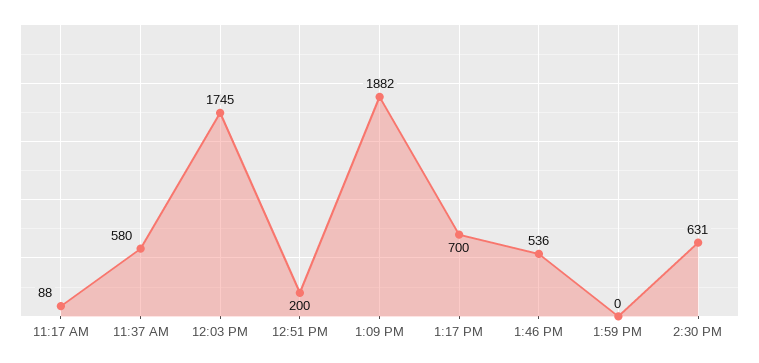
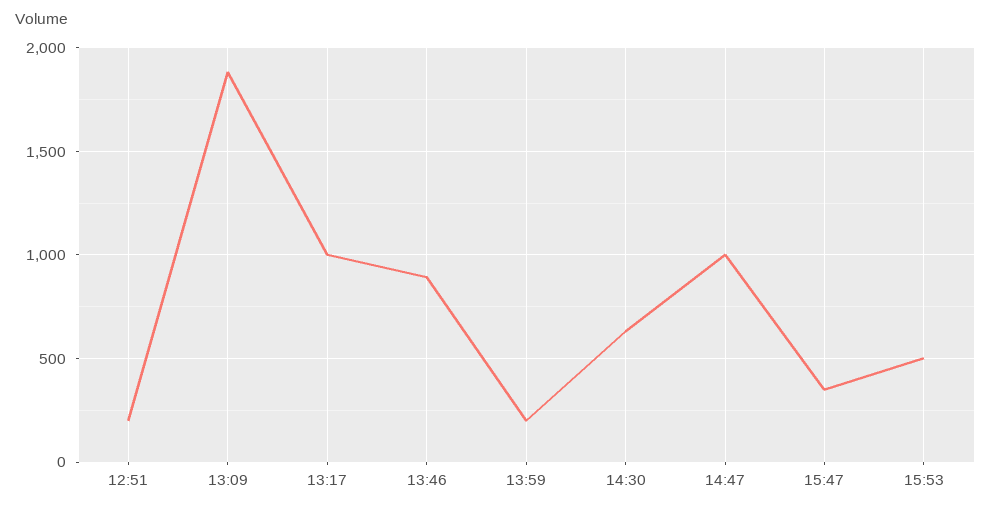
11:17 AM: 88 -> none
11:37 AM: 580 -> none
12:03 PM: 1745 -> none
1:17 PM: 700 -> 1000
1:46 PM: 536 -> 900
1:59 PM: 0 -> 200
14:47: none -> 1000
15:47: none -> 350
15:53: none -> 500

